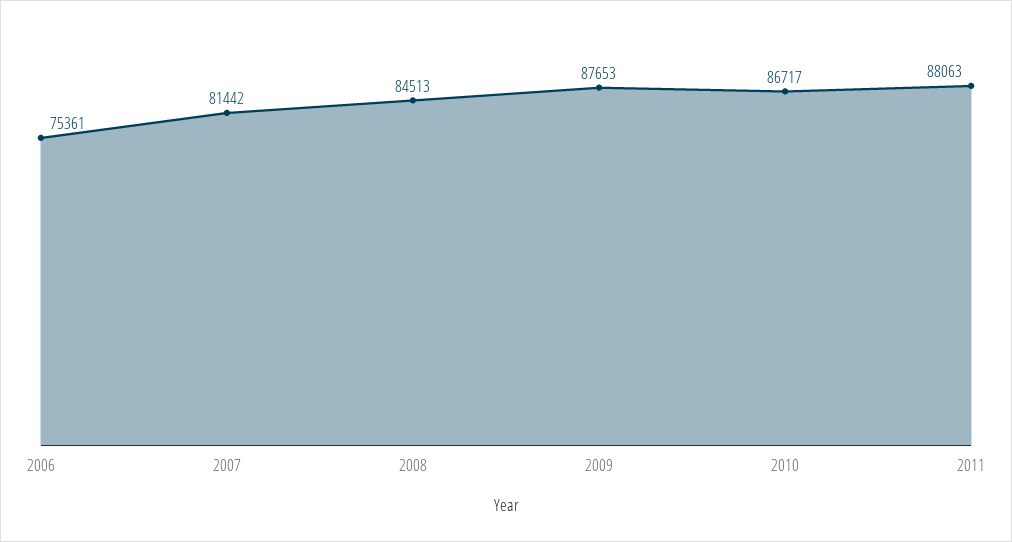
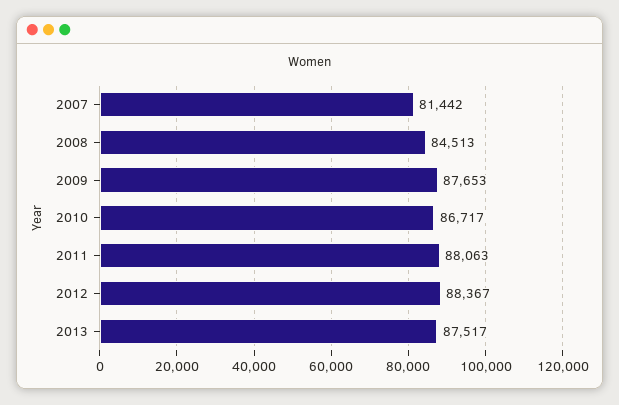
2006: 75361 -> none
2012: none -> 88367
2013: none -> 87517

